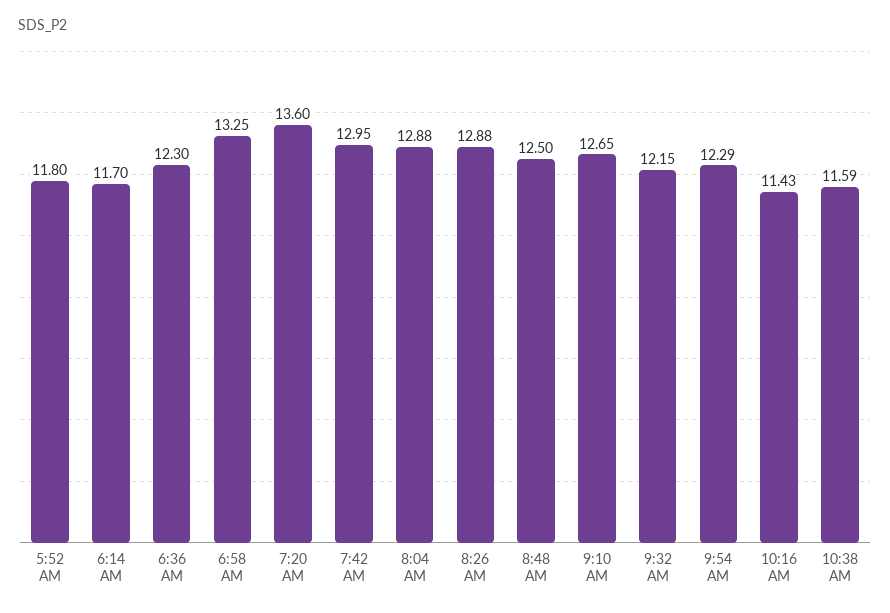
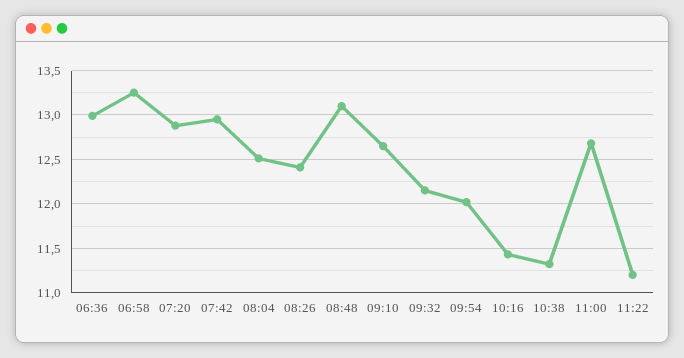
5:52 AM: 11.8 -> none
6:14 AM: 11.7 -> none
6:36 AM: 12.3 -> 13
7:20 AM: 13.6 -> 12.9
8:04 AM: 12.88 -> 12.5
8:26 AM: 12.88 -> 12.4
8:48 AM: 12.5 -> 13.1
9:54 AM: 12.29 -> 12
10:38 AM: 11.59 -> 11.3
11:00: none -> 12.7
11:22: none -> 11.2

